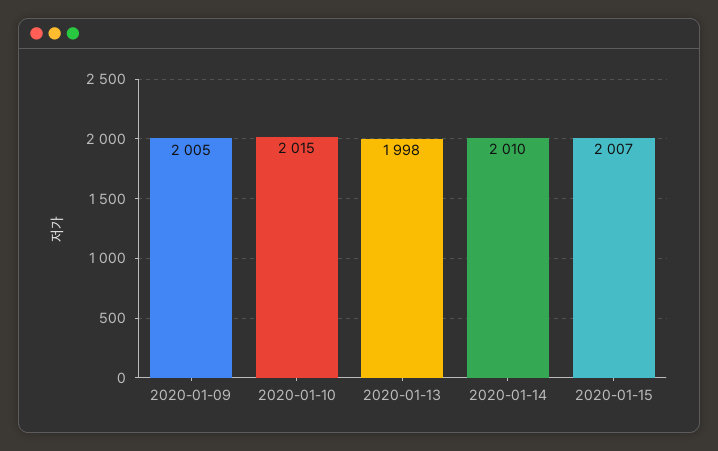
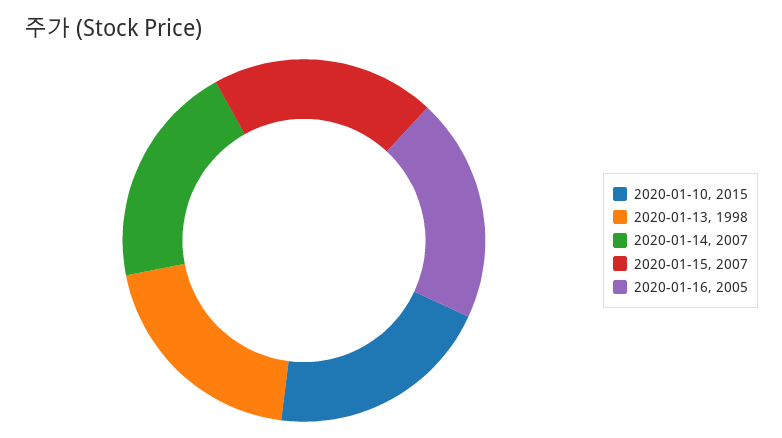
2020-01-09: 2005 -> none
2020-01-14: 2010 -> 2007
2020-01-16: none -> 2005

